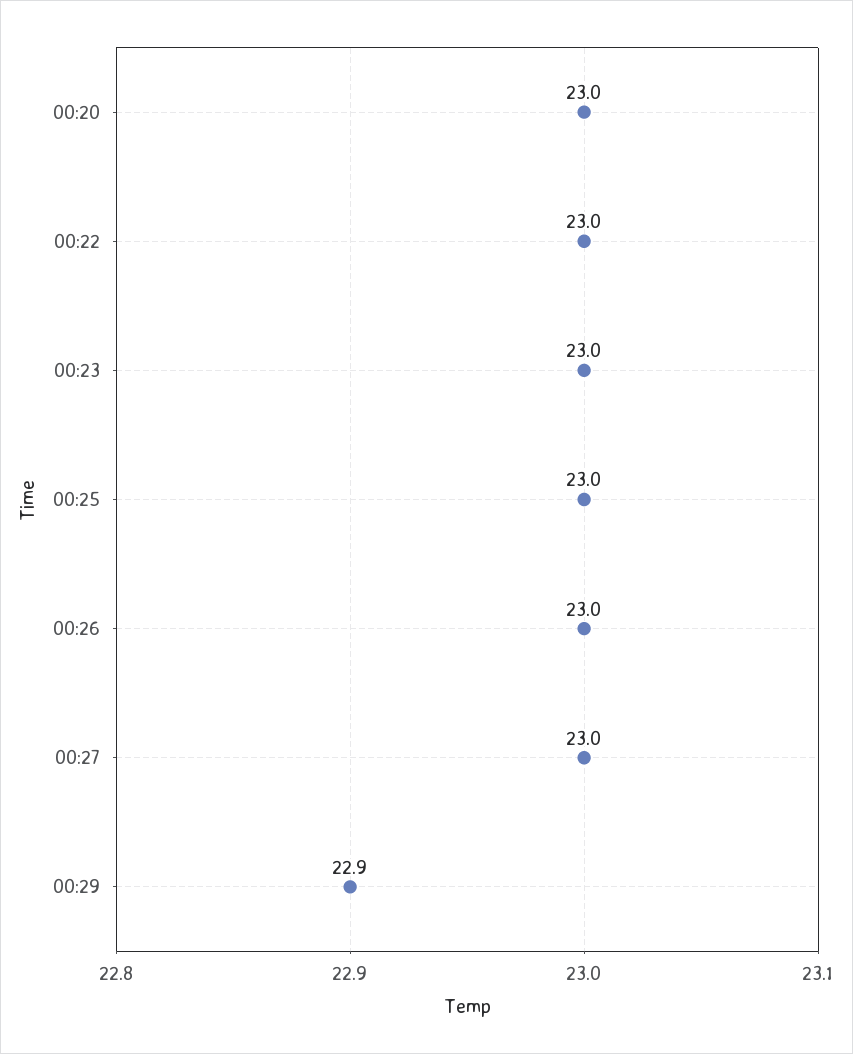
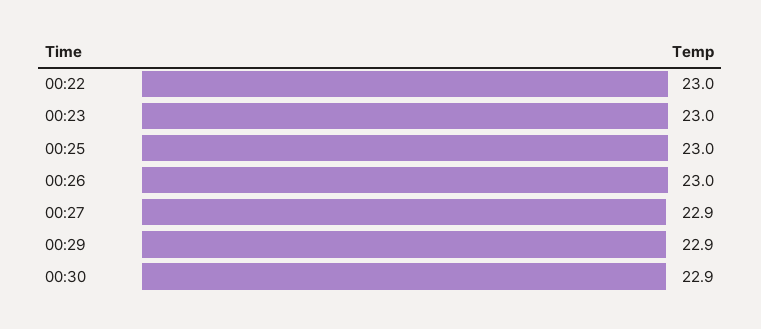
00:20: 23 -> none
00:27: 23 -> 22.9
00:30: none -> 22.9

